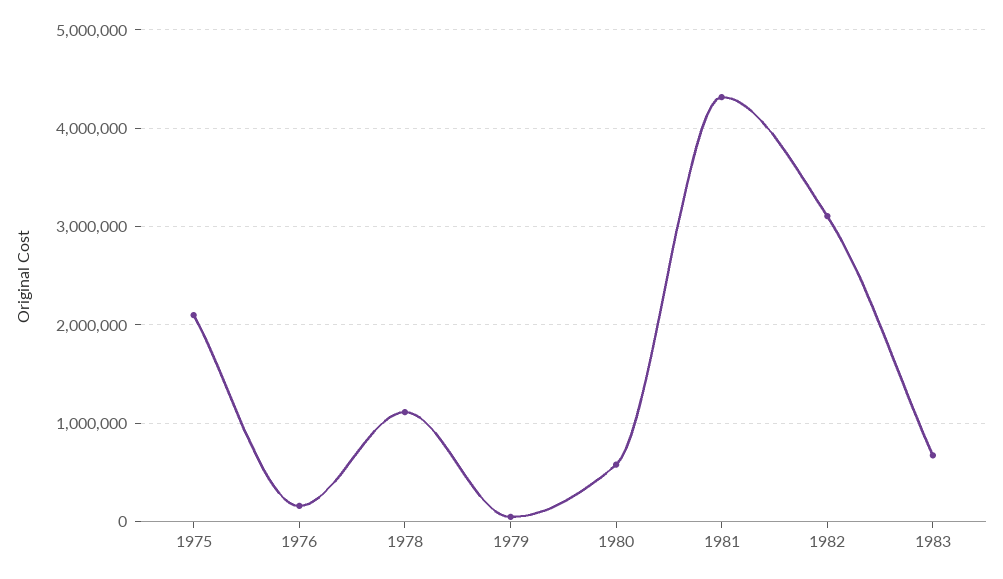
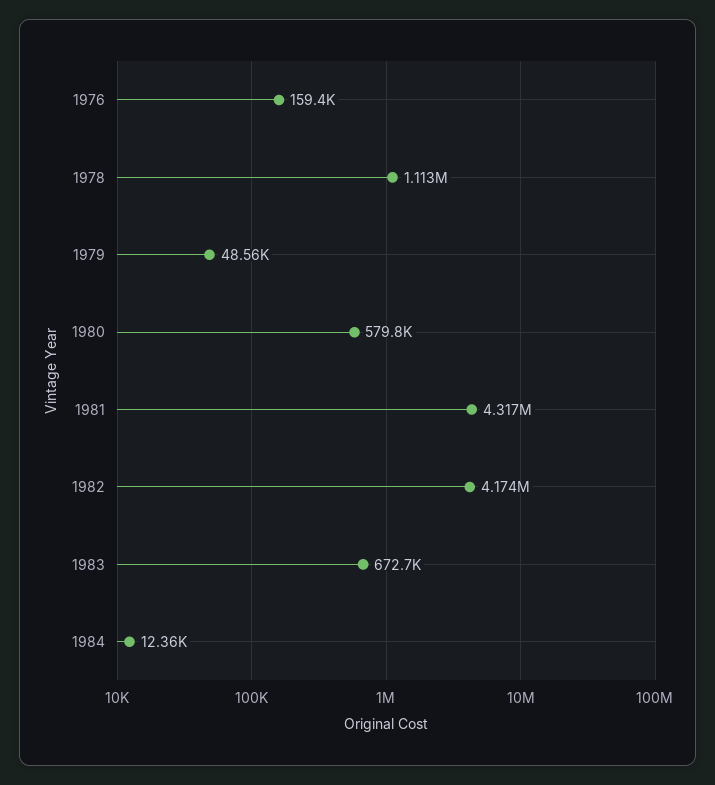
1975: 2100000 -> none
1982: 3100000 -> 4174000
1984: none -> 12360

